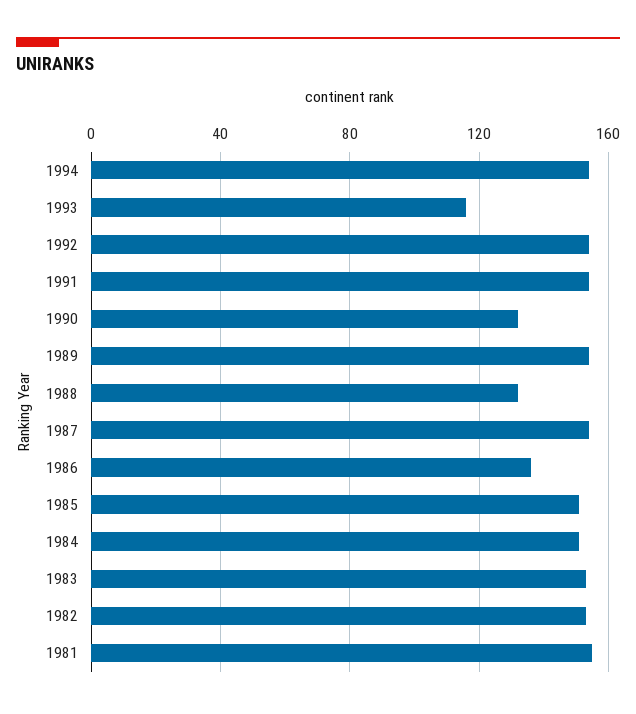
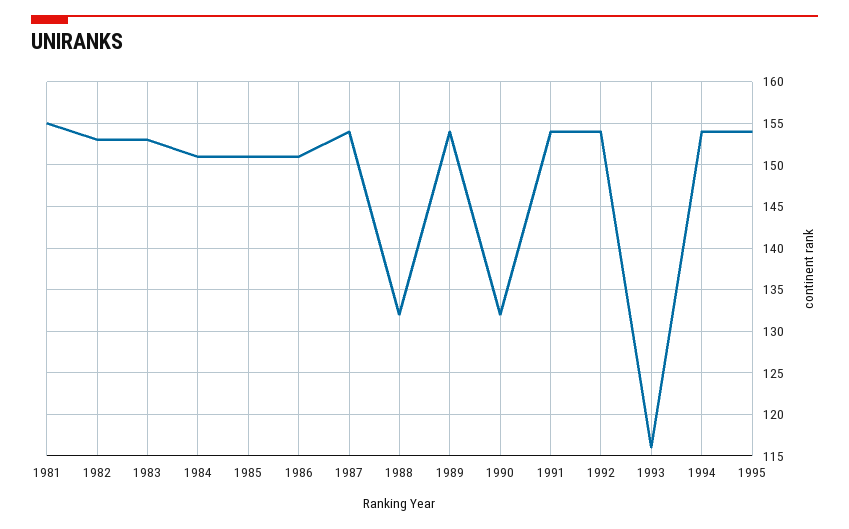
1986: 135 -> 151
1995: none -> 154

